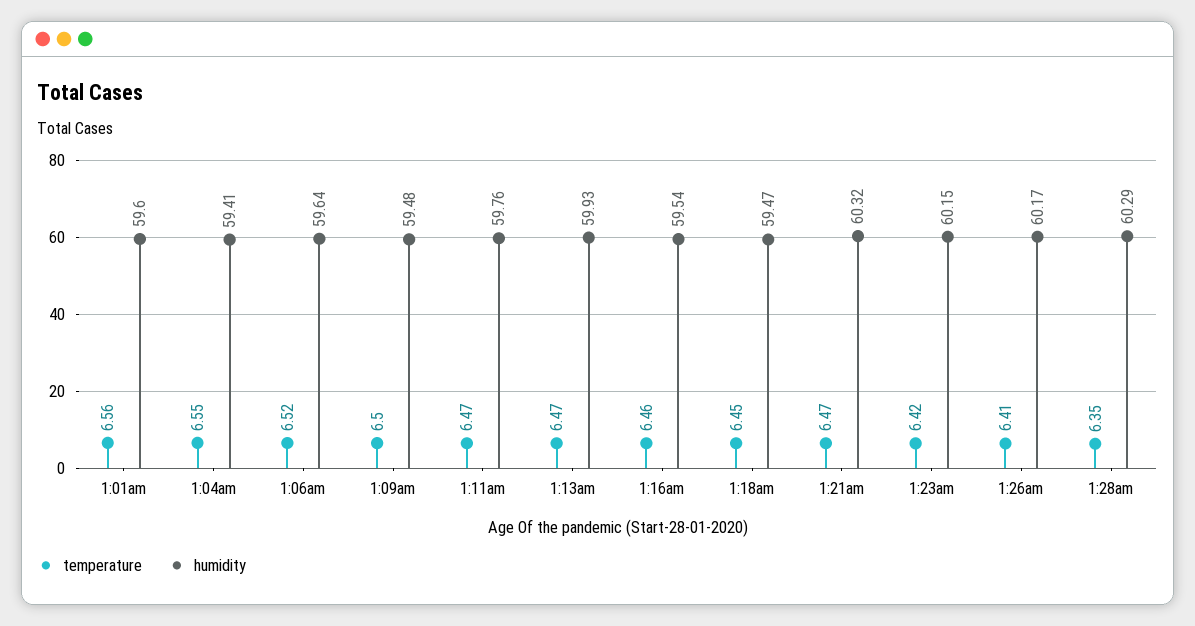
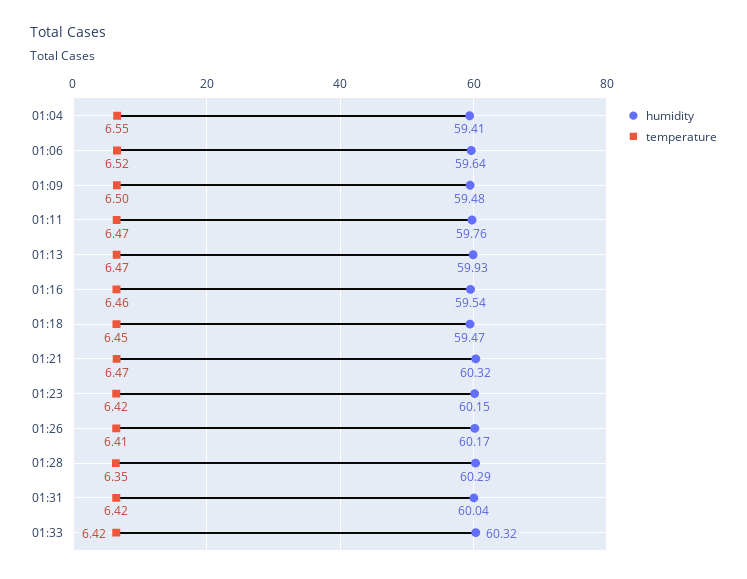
temperature, 1:01am: 6.56 -> none
humidity, 1:01am: 59.6 -> none
humidity, 01:31: none -> 60.04
temperature, 01:31: none -> 6.42
humidity, 01:33: none -> 60.32
temperature, 01:33: none -> 6.42

